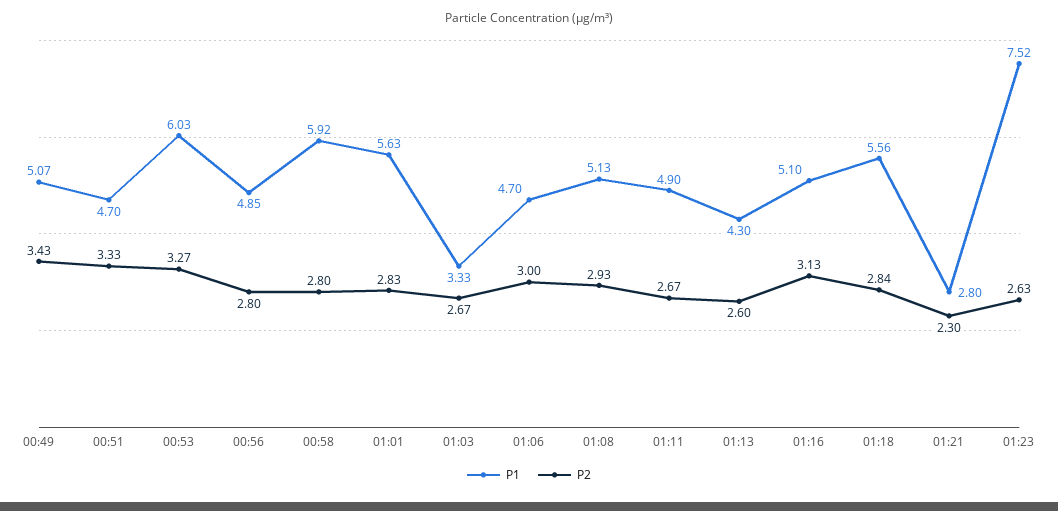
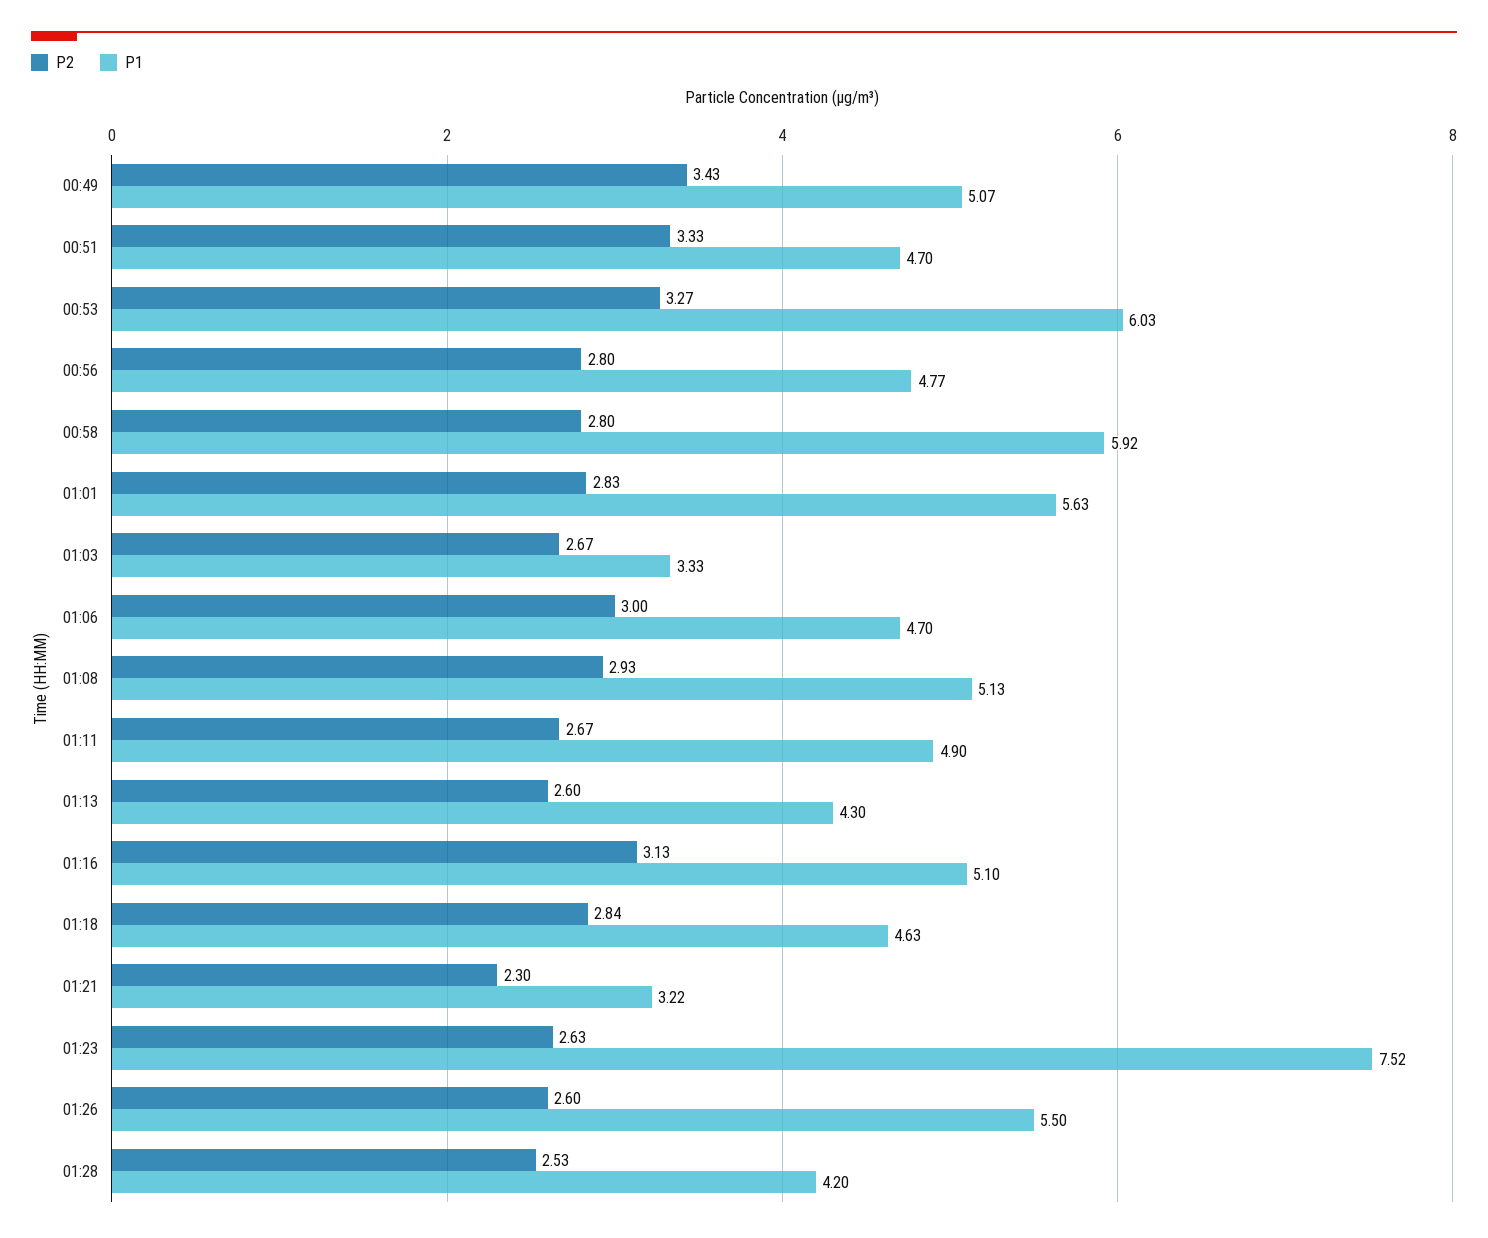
P1, 00:56: 4.85 -> 4.77
P1, 01:18: 5.56 -> 4.63
P1, 01:21: 2.8 -> 3.22
P2, 01:26: none -> 2.6
P1, 01:26: none -> 5.5
P2, 01:28: none -> 2.53
P1, 01:28: none -> 4.2

